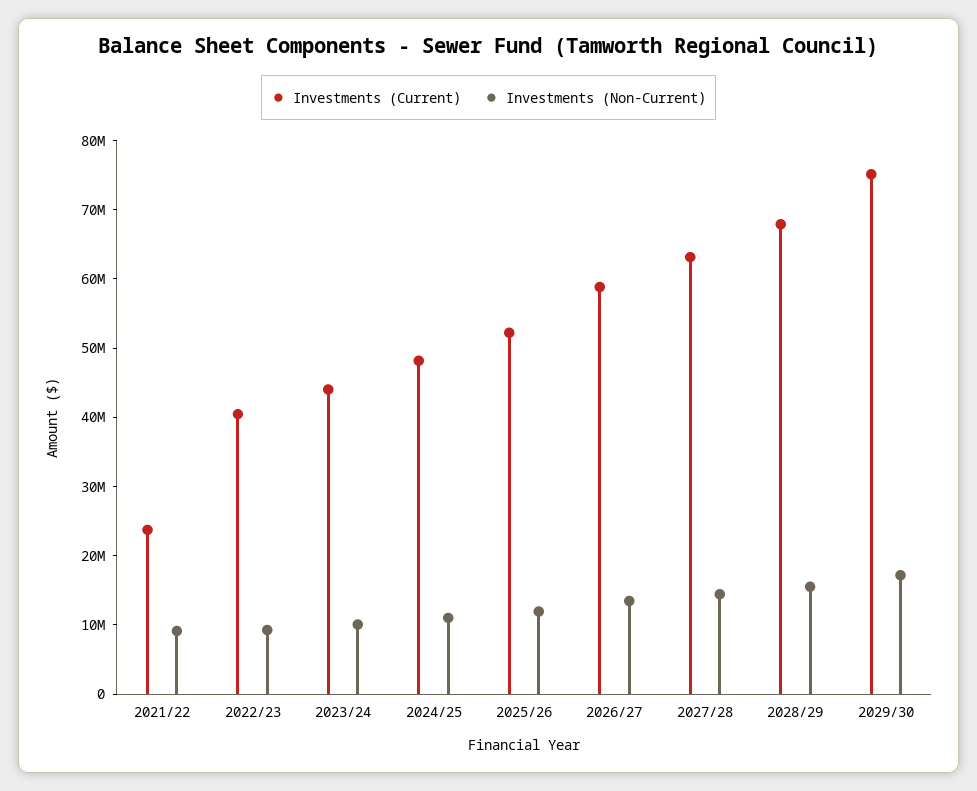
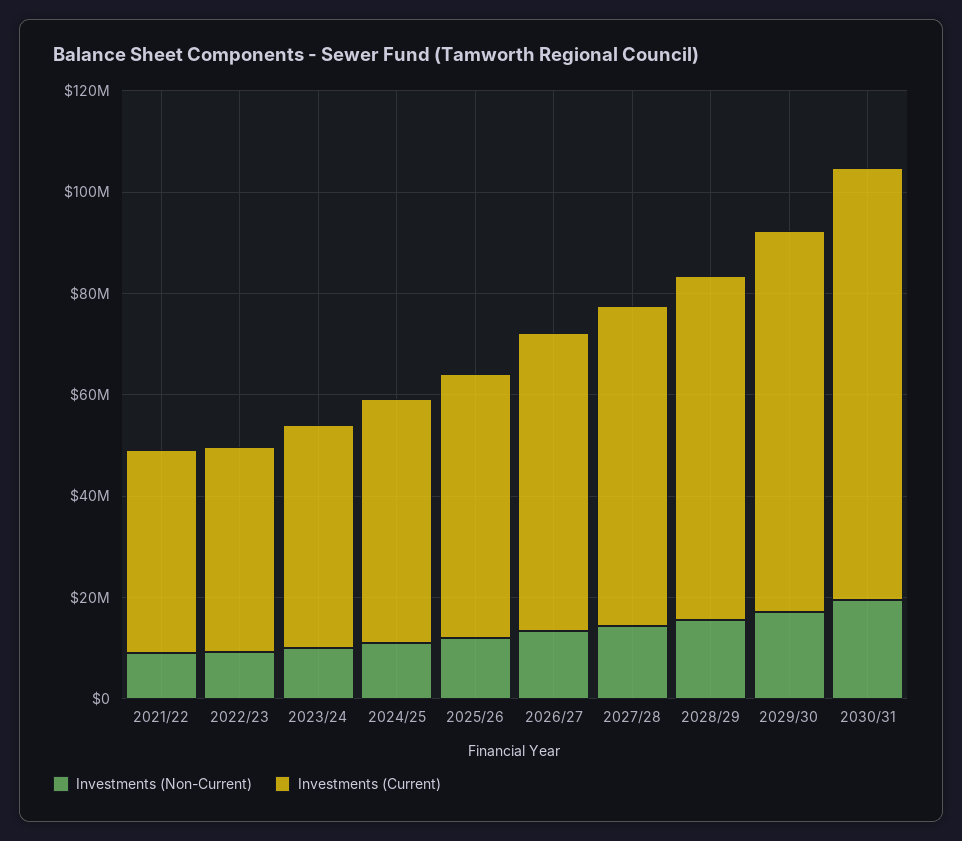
Investments (Current), 2021/22: 24000000 -> 40000000
Investments (Non-Current), 2030/31: none -> 20000000
Investments (Current), 2030/31: none -> 85000000

